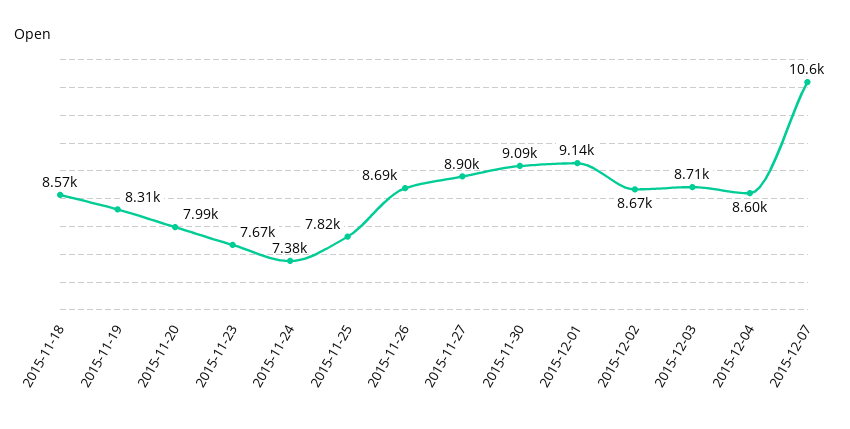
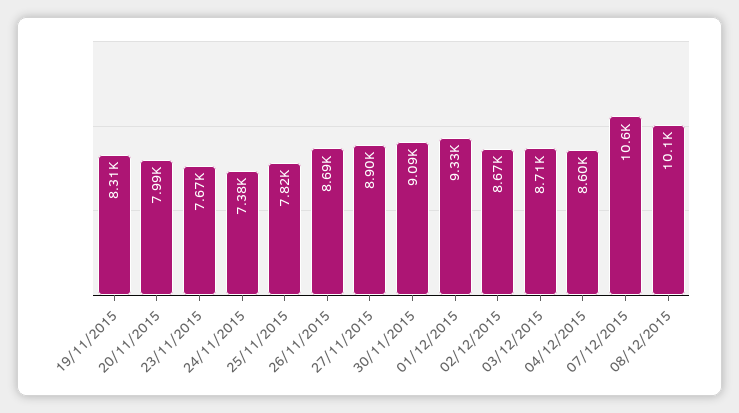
2015-11-18: 8570 -> none
2015-12-01: 9140 -> 9330
08/12/2015: none -> 10100

